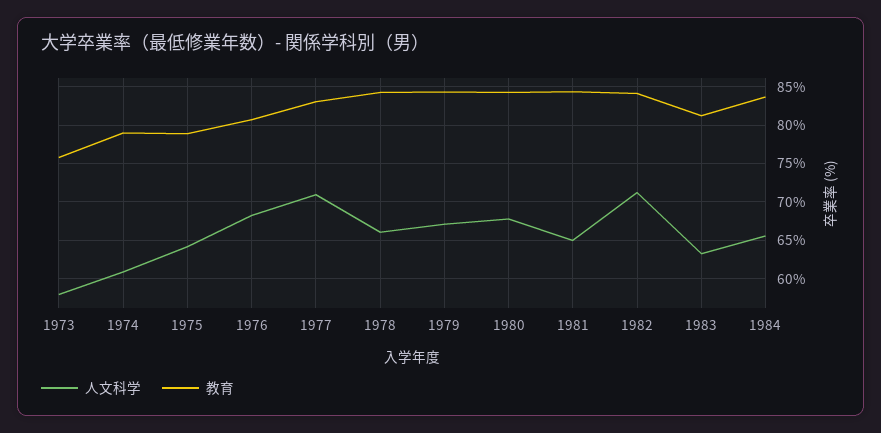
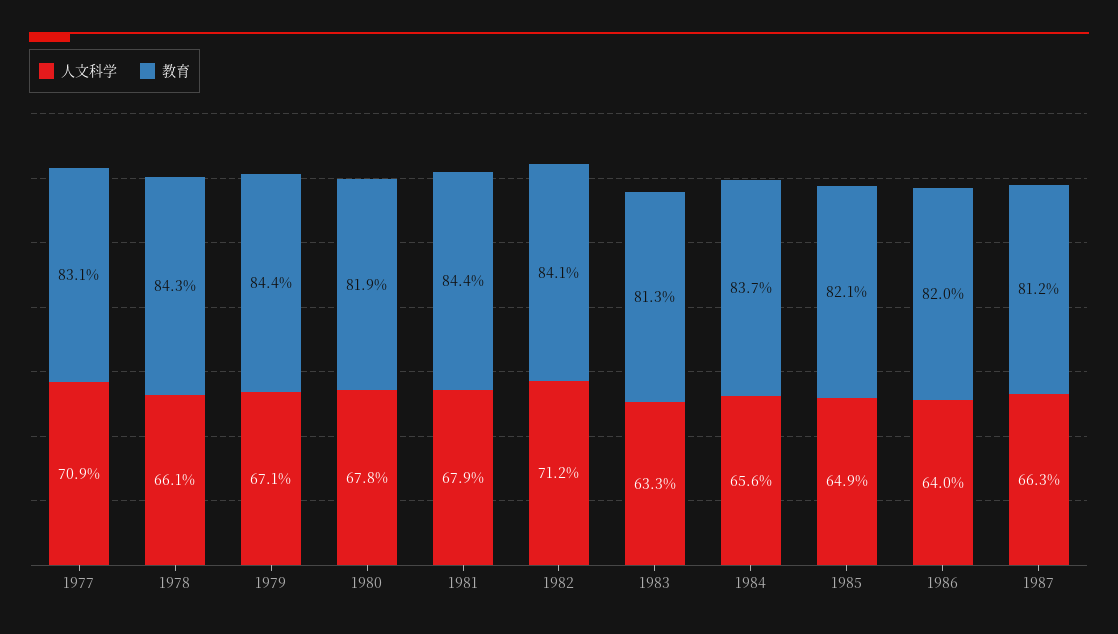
人文科学, 1973: 58 -> none
教育, 1973: 76 -> none
人文科学, 1974: 61 -> none
教育, 1974: 79 -> none
人文科学, 1975: 64 -> none
教育, 1975: 79 -> none
人文科学, 1976: 68 -> none
教育, 1976: 81 -> none
教育, 1980: 84 -> 81.9
人文科学, 1981: 65 -> 67.9
人文科学, 1985: none -> 64.9
教育, 1985: none -> 82.1
人文科学, 1986: none -> 64
教育, 1986: none -> 82
人文科学, 1987: none -> 66.3
教育, 1987: none -> 81.2

